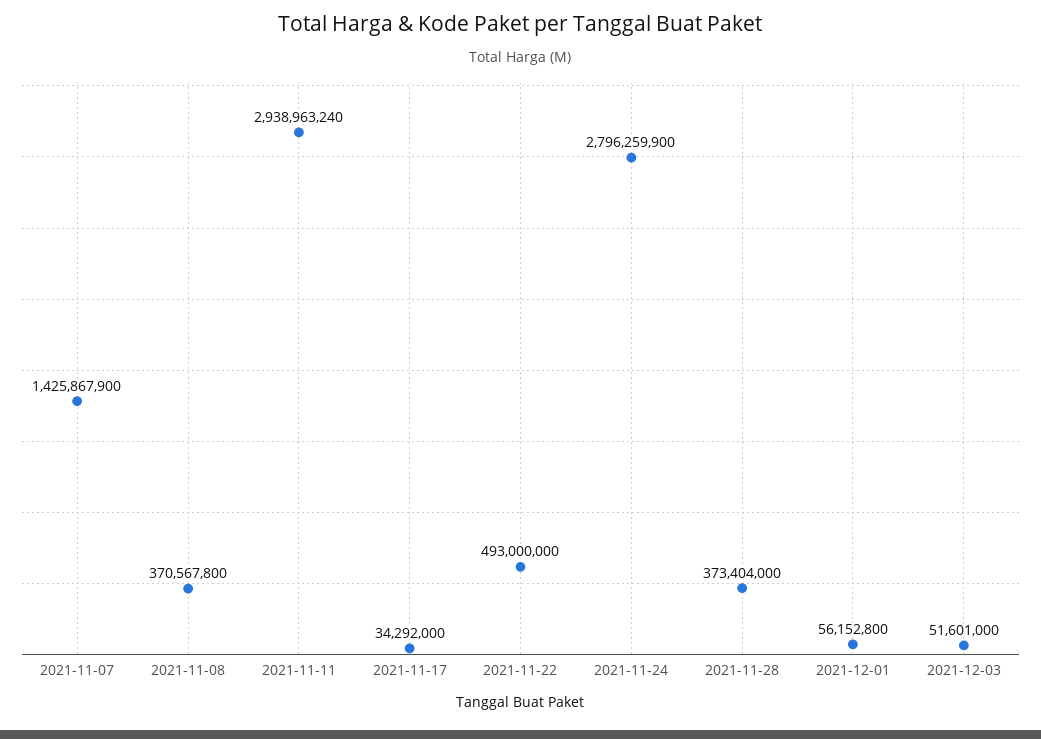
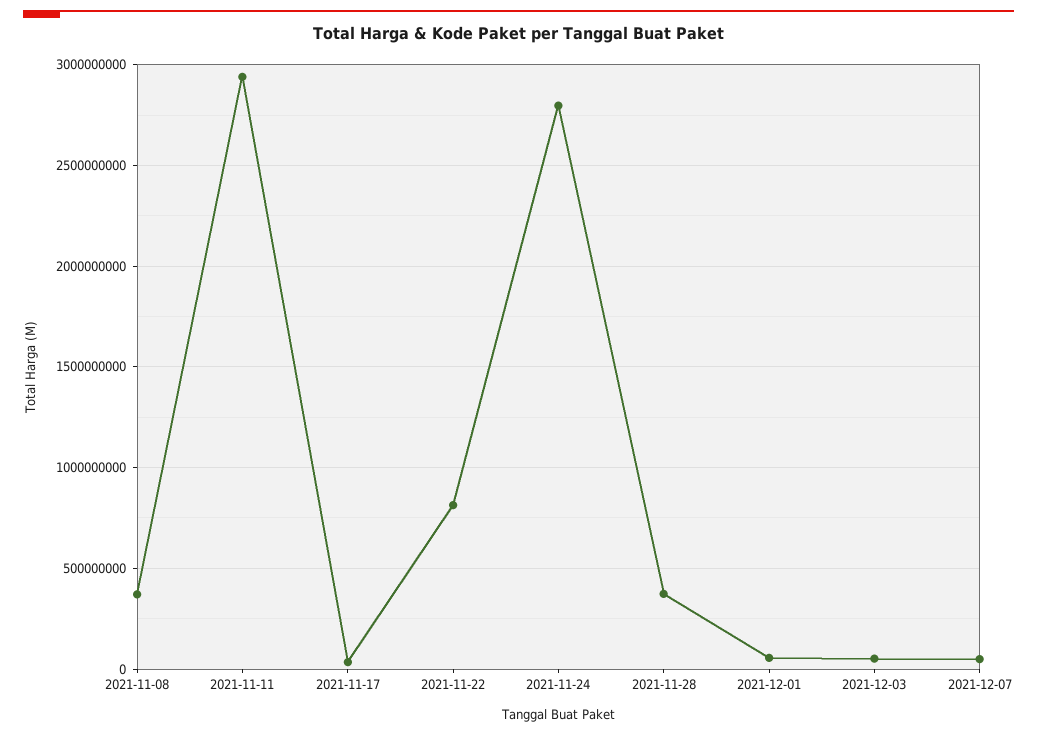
2021-11-07: 1425867900 -> none
2021-11-22: 493000000 -> 800000000
2021-12-07: none -> 50000000

